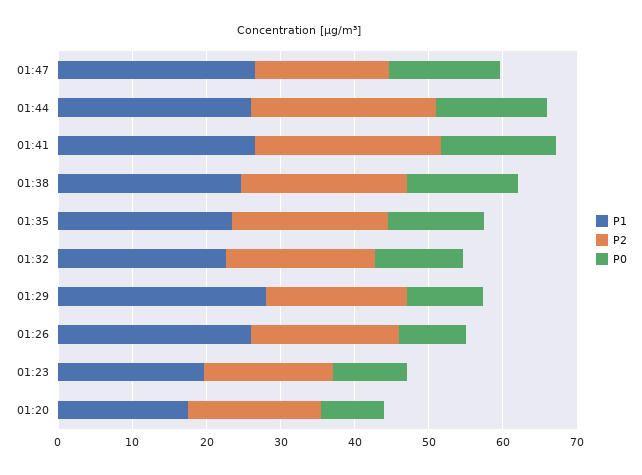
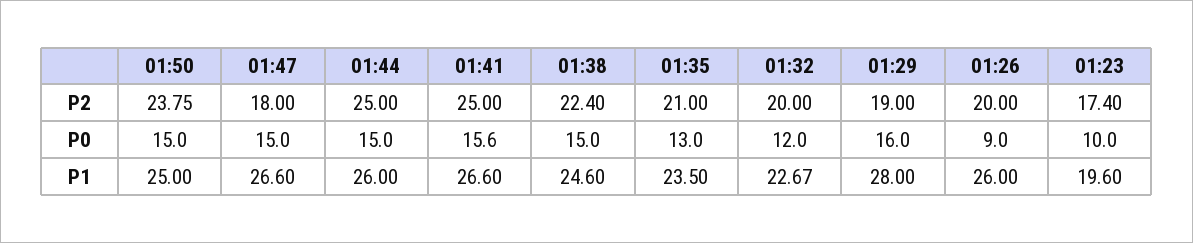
P0, 01:29: 10 -> 16
P1, 01:20: 18 -> none
P2, 01:20: 18 -> none
P0, 01:20: 8 -> none
P2, 01:50: none -> 23.75
P0, 01:50: none -> 15
P1, 01:50: none -> 25

